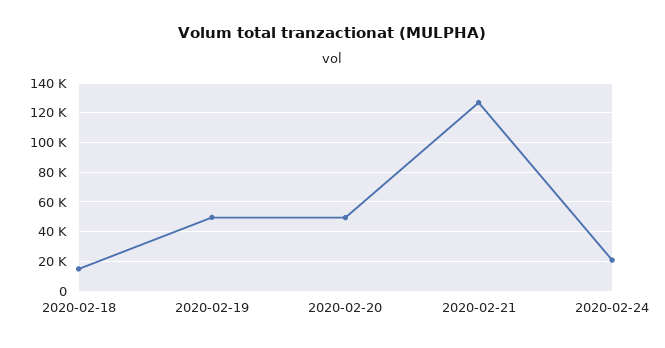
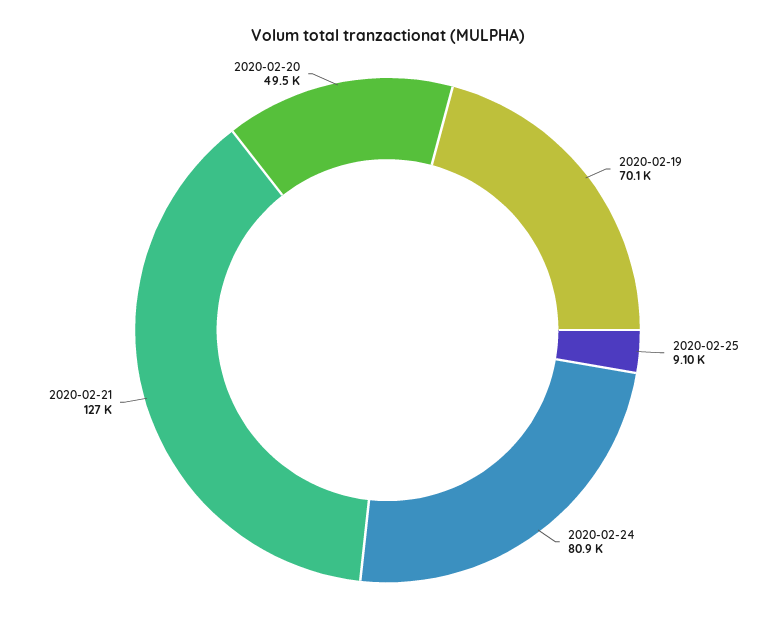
2020-02-18: 15000 -> none
2020-02-19: 50000 -> 70100
2020-02-24: 20000 -> 80900
2020-02-25: none -> 9100

